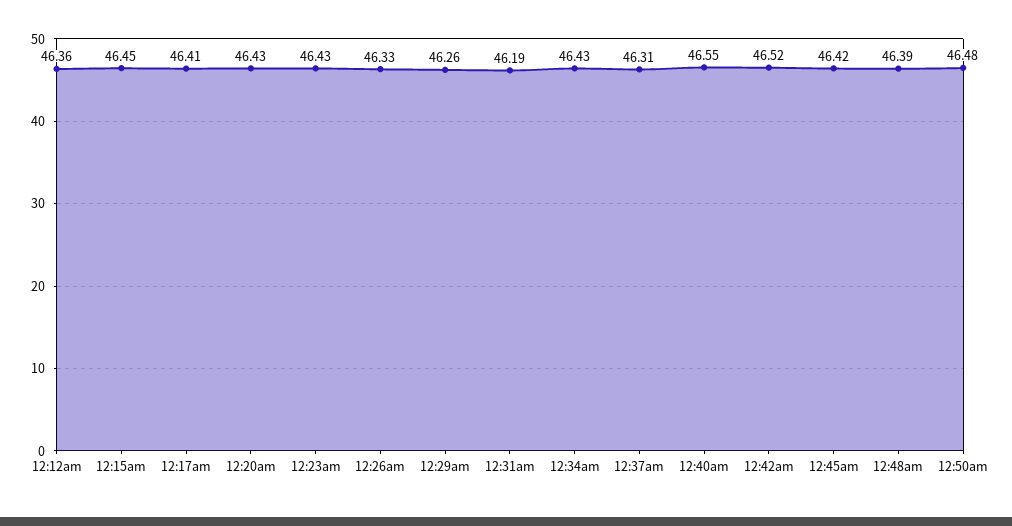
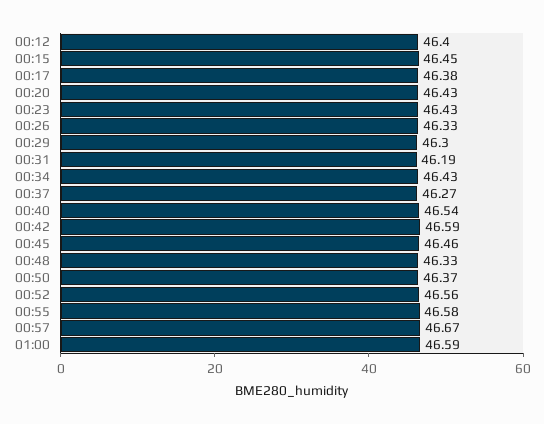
12:12am: 46.36 -> 46.4
12:17am: 46.41 -> 46.38
12:29am: 46.26 -> 46.3
12:37am: 46.31 -> 46.27
12:40am: 46.55 -> 46.54
12:42am: 46.52 -> 46.59
12:45am: 46.42 -> 46.46
12:48am: 46.39 -> 46.33
12:50am: 46.48 -> 46.37
00:52: none -> 46.56
00:55: none -> 46.58
00:57: none -> 46.67
01:00: none -> 46.59

